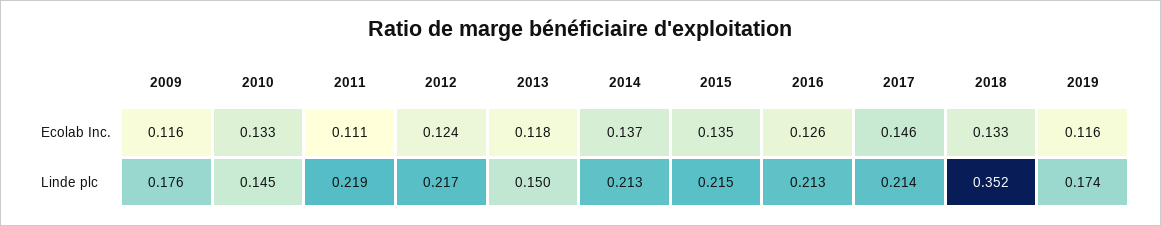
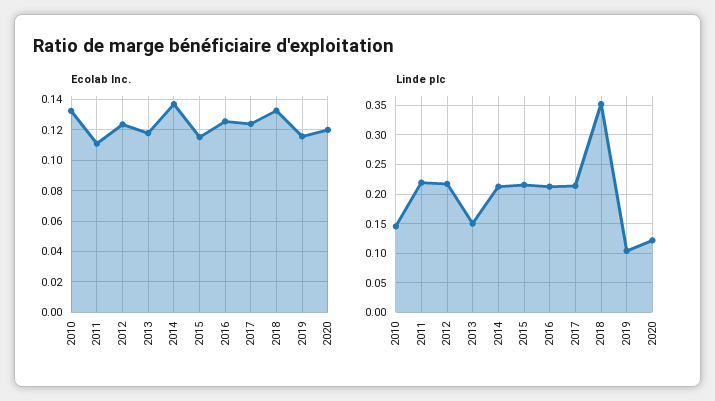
Ecolab Inc., 2009: 0.116 -> none
Ecolab Inc., 2015: 0.135 -> 0.115
Ecolab Inc., 2017: 0.146 -> 0.125
Linde plc, 2009: 0.176 -> none
Linde plc, 2019: 0.174 -> 0.1
Ecolab Inc., 2020: none -> 0.12
Linde plc, 2020: none -> 0.125

